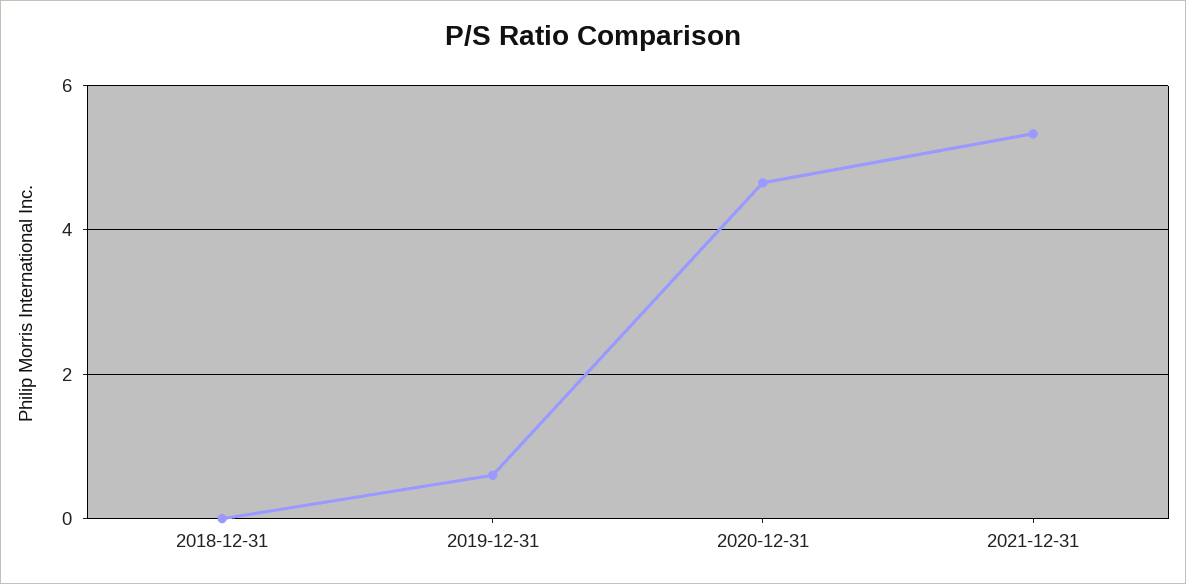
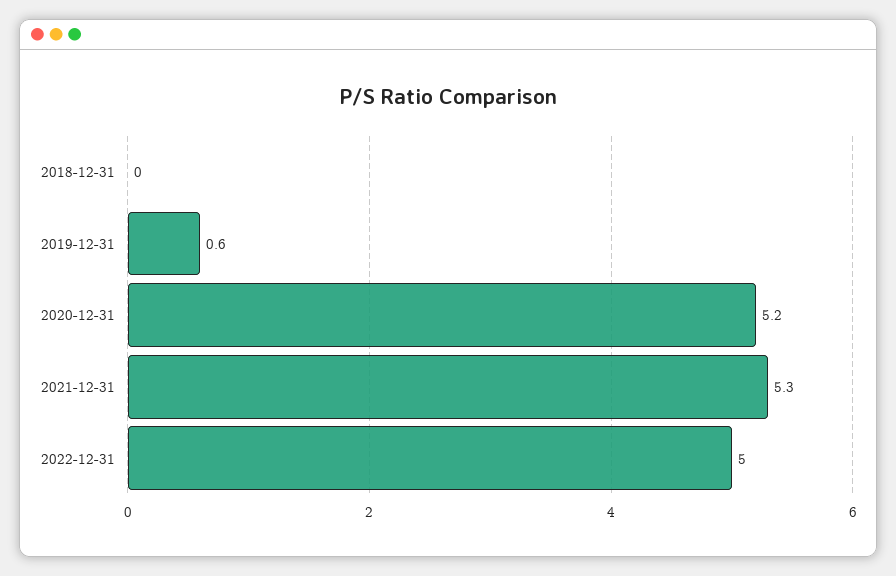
2020-12-31: 4.6 -> 5.2
2022-12-31: none -> 5

